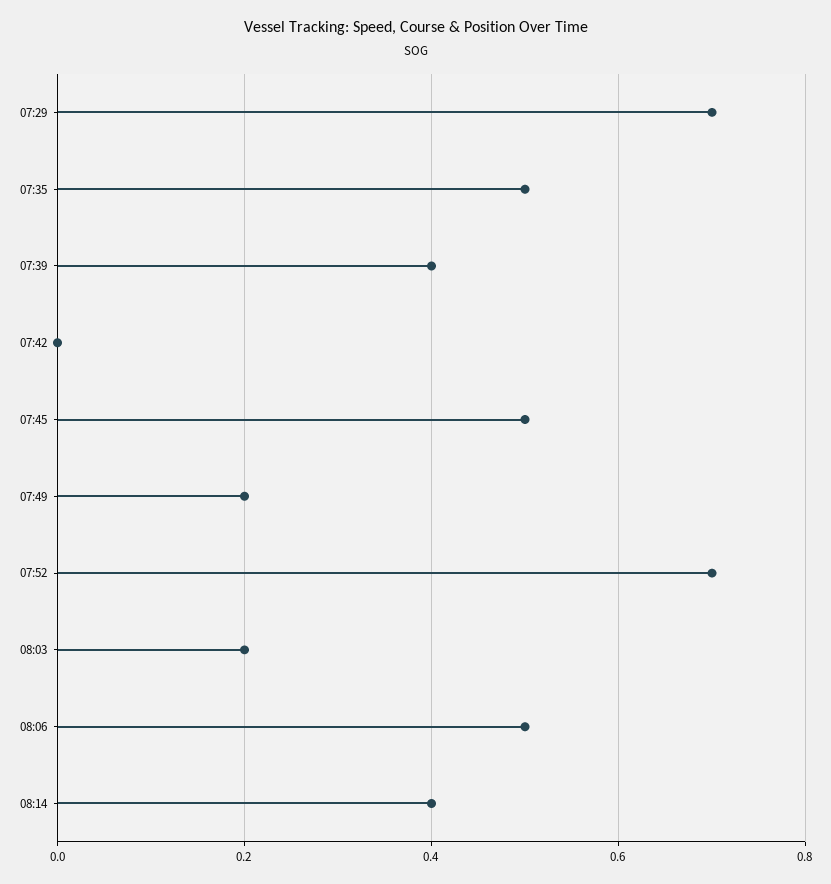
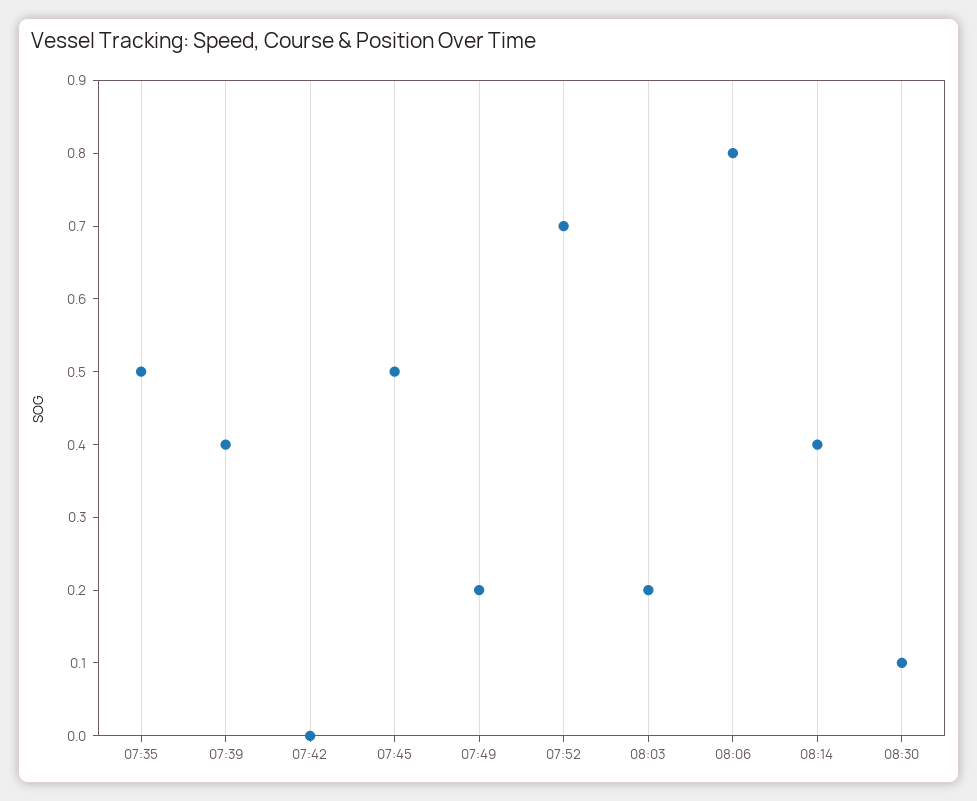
07:29: 0.7 -> none
08:06: 0.5 -> 0.8
08:30: none -> 0.1

